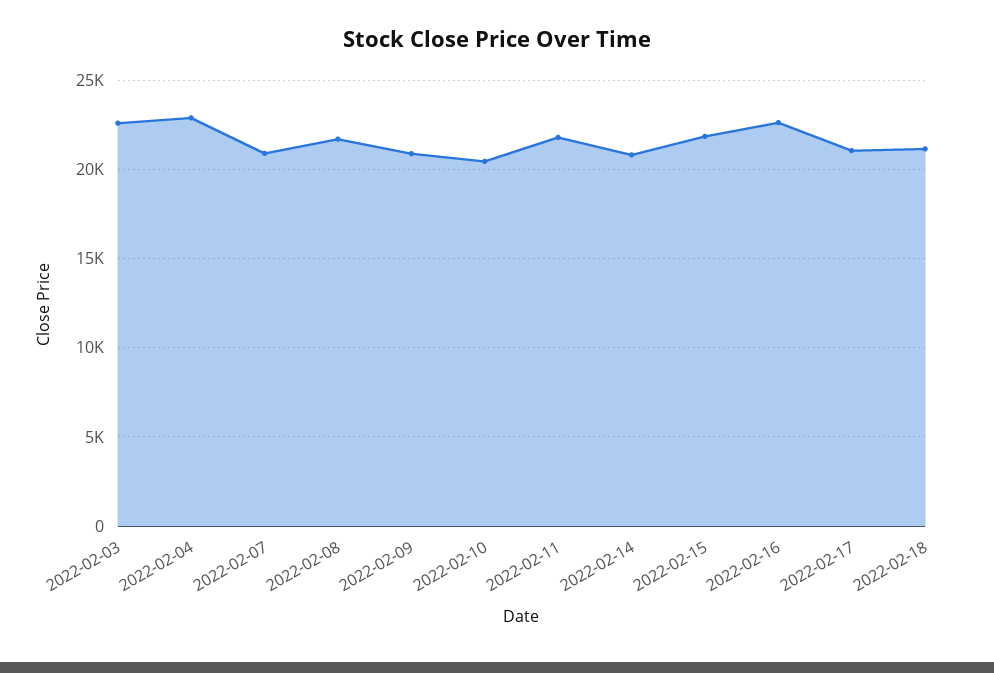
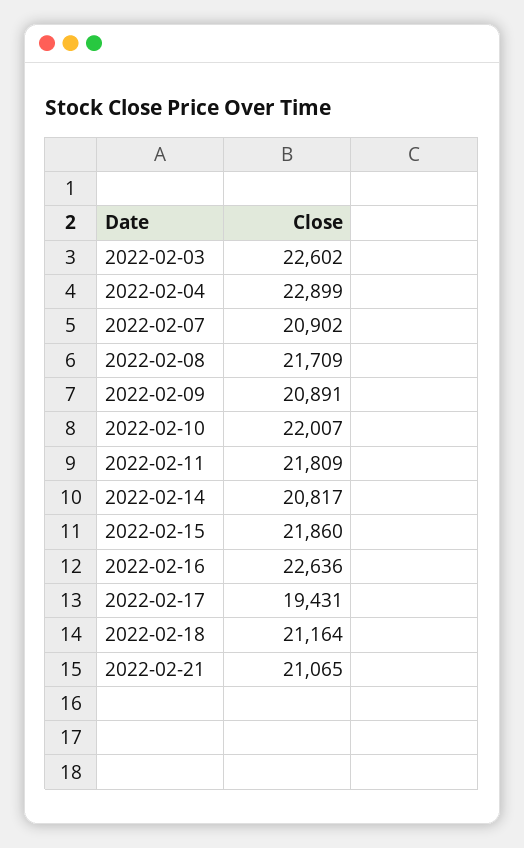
2022-02-10: 20500 -> 22007
2022-02-17: 21000 -> 19431
2022-02-21: none -> 21065

